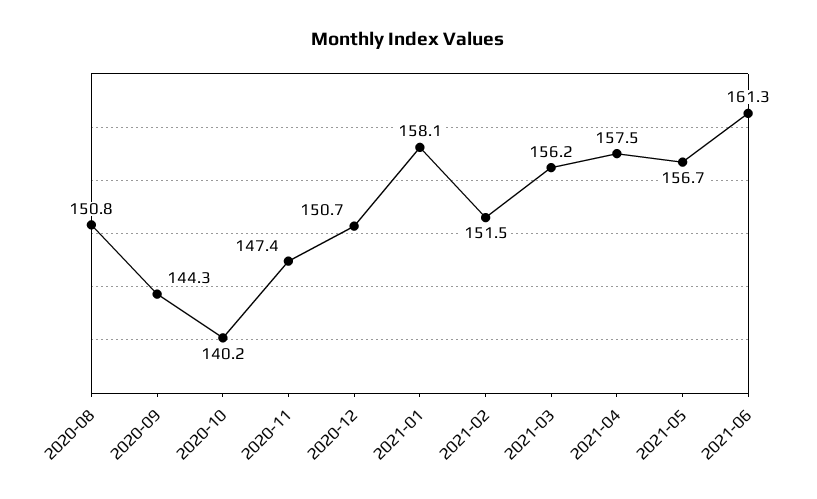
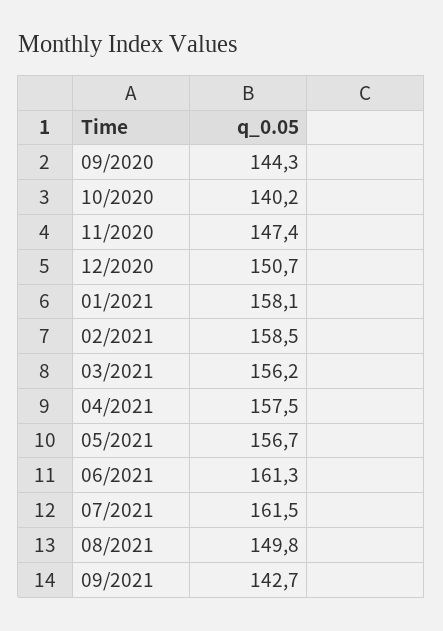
2020-08: 150.8 -> none
2021-02: 151.5 -> 158.5
07/2021: none -> 161.5
08/2021: none -> 149.8
09/2021: none -> 142.7

